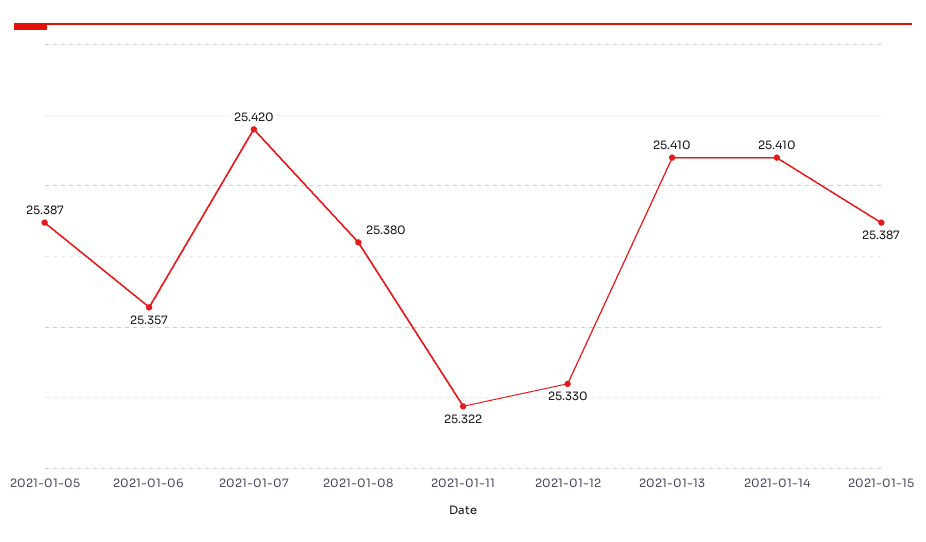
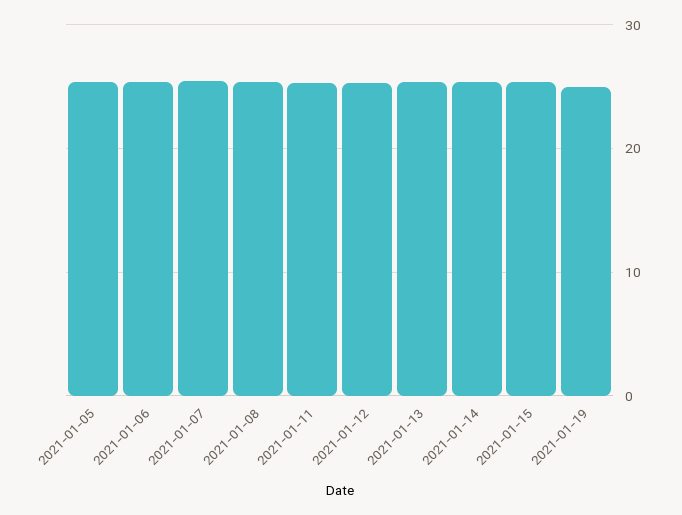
2021-01-19: none -> 25

